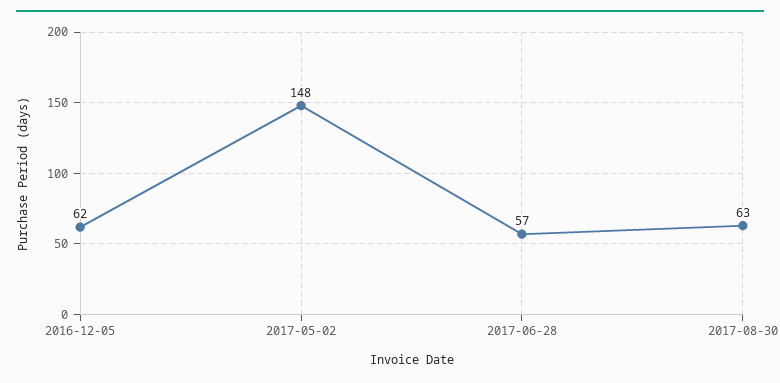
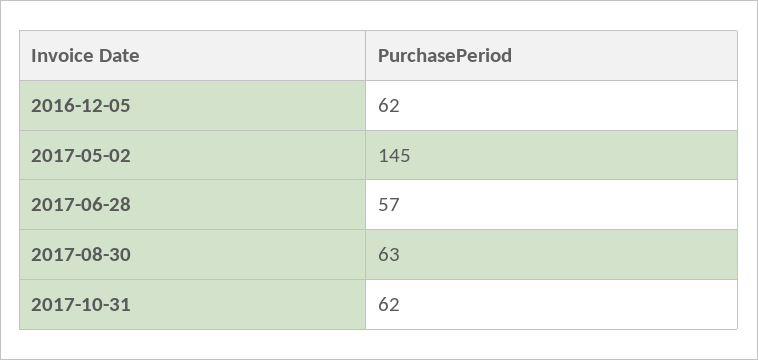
2017-05-02: 148 -> 145
2017-10-31: none -> 62

